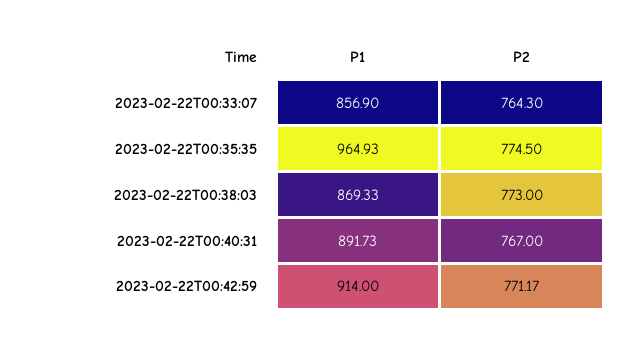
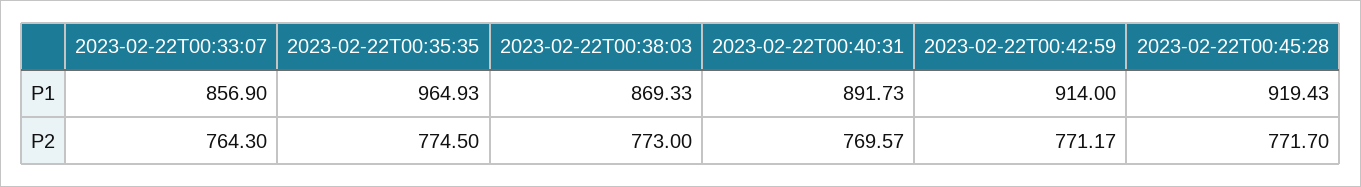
P2, 2023-02-22T00:40:31: 767 -> 769.57
P1, 2023-02-22T00:45:28: none -> 919.43
P2, 2023-02-22T00:45:28: none -> 771.7

